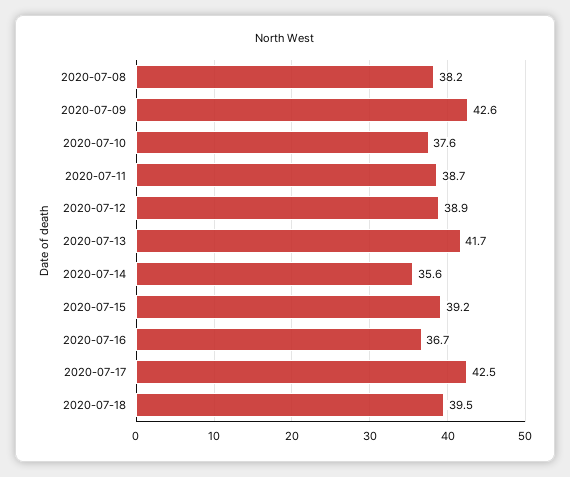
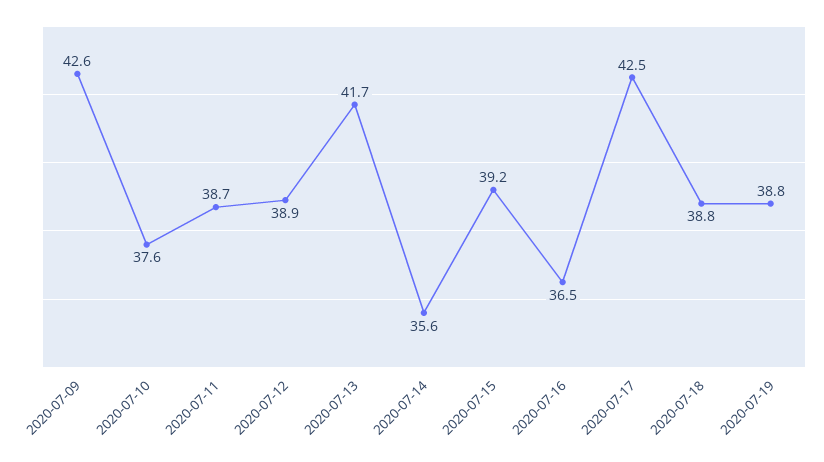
2020-07-08: 38.2 -> none
2020-07-16: 36.7 -> 36.5
2020-07-18: 39.5 -> 38.8
2020-07-19: none -> 38.8

